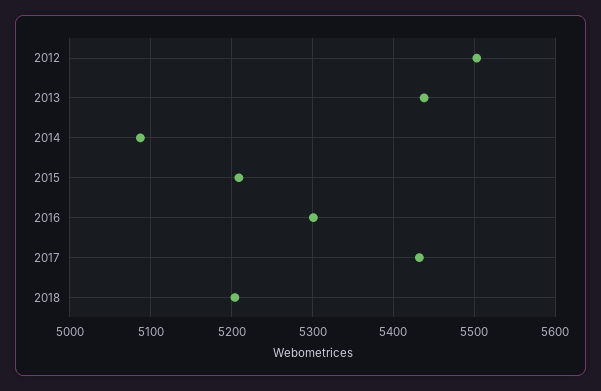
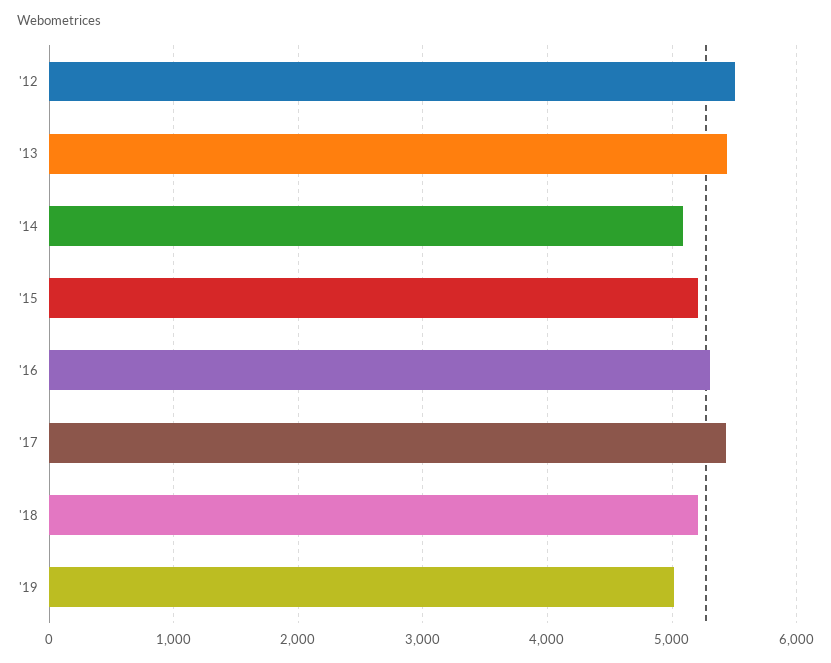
'19: none -> 5000

